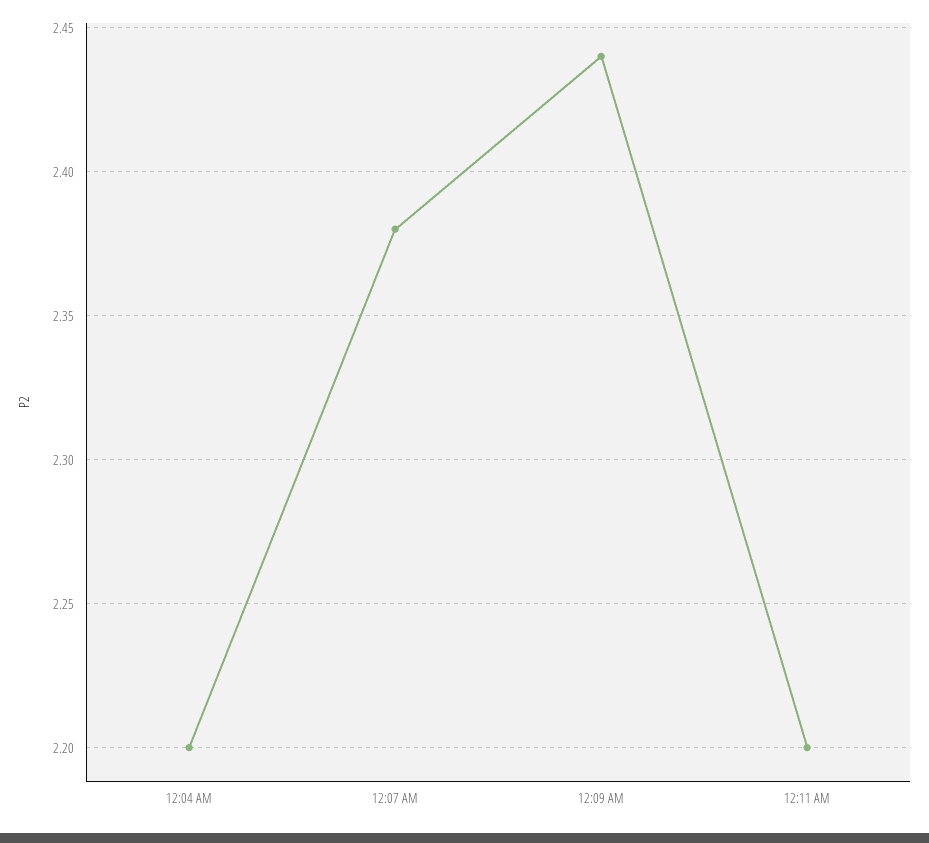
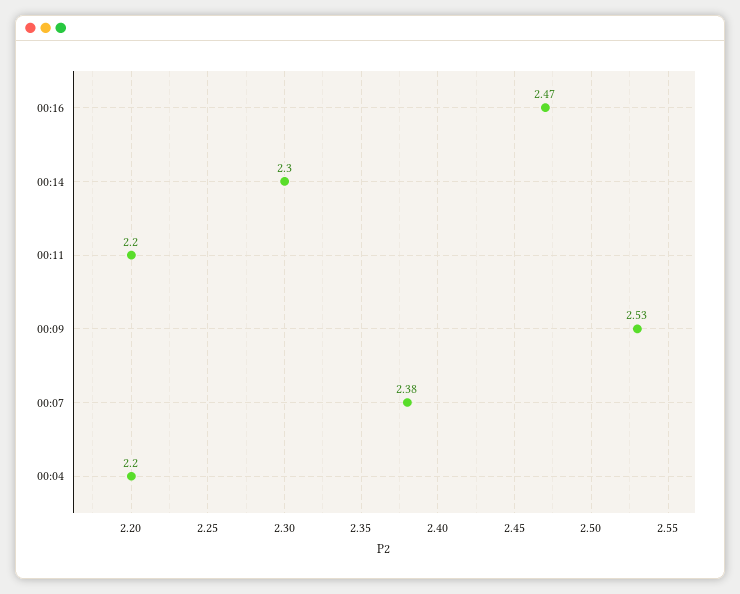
12:09 AM: 2.44 -> 2.53
00:16: none -> 2.47
00:14: none -> 2.3

